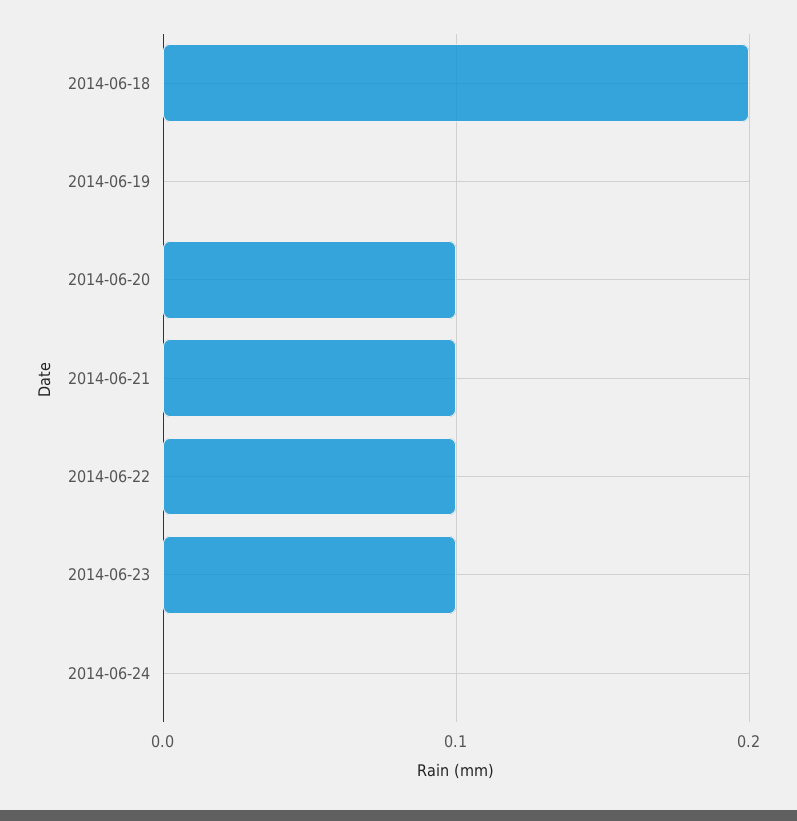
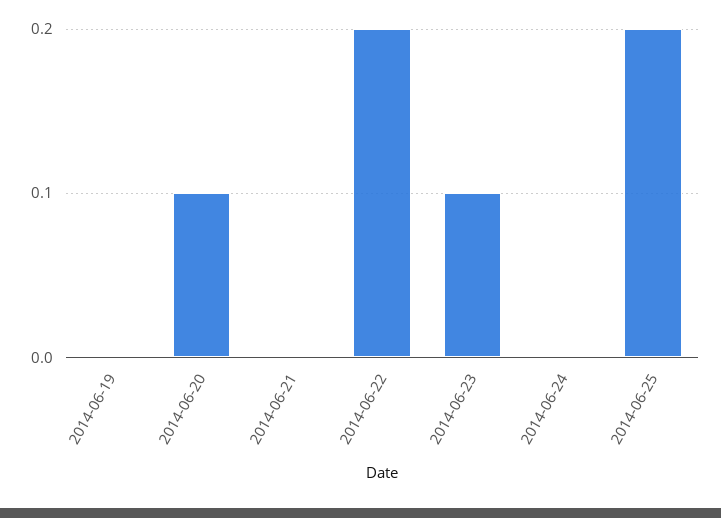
2014-06-18: 0.2 -> none
2014-06-21: 0.1 -> 0
2014-06-22: 0.1 -> 0.2
2014-06-25: none -> 0.2

